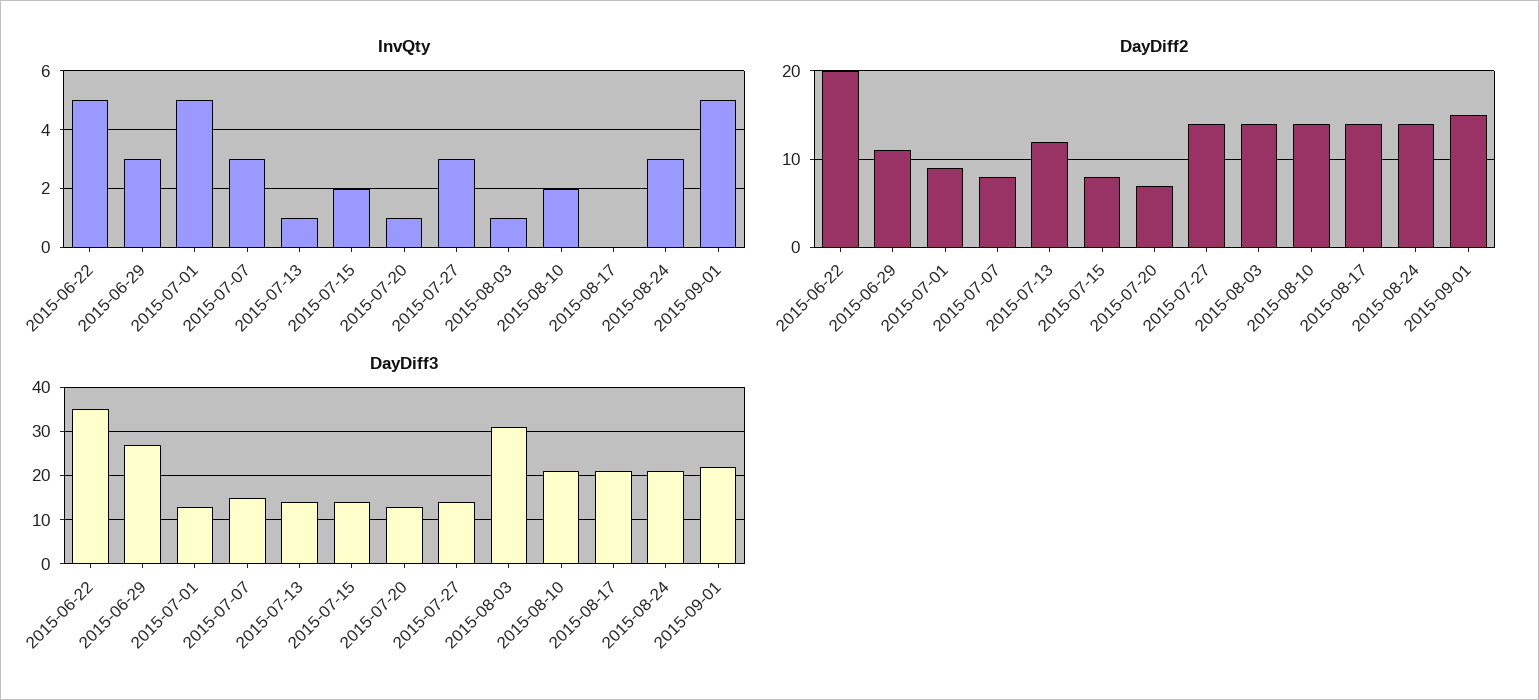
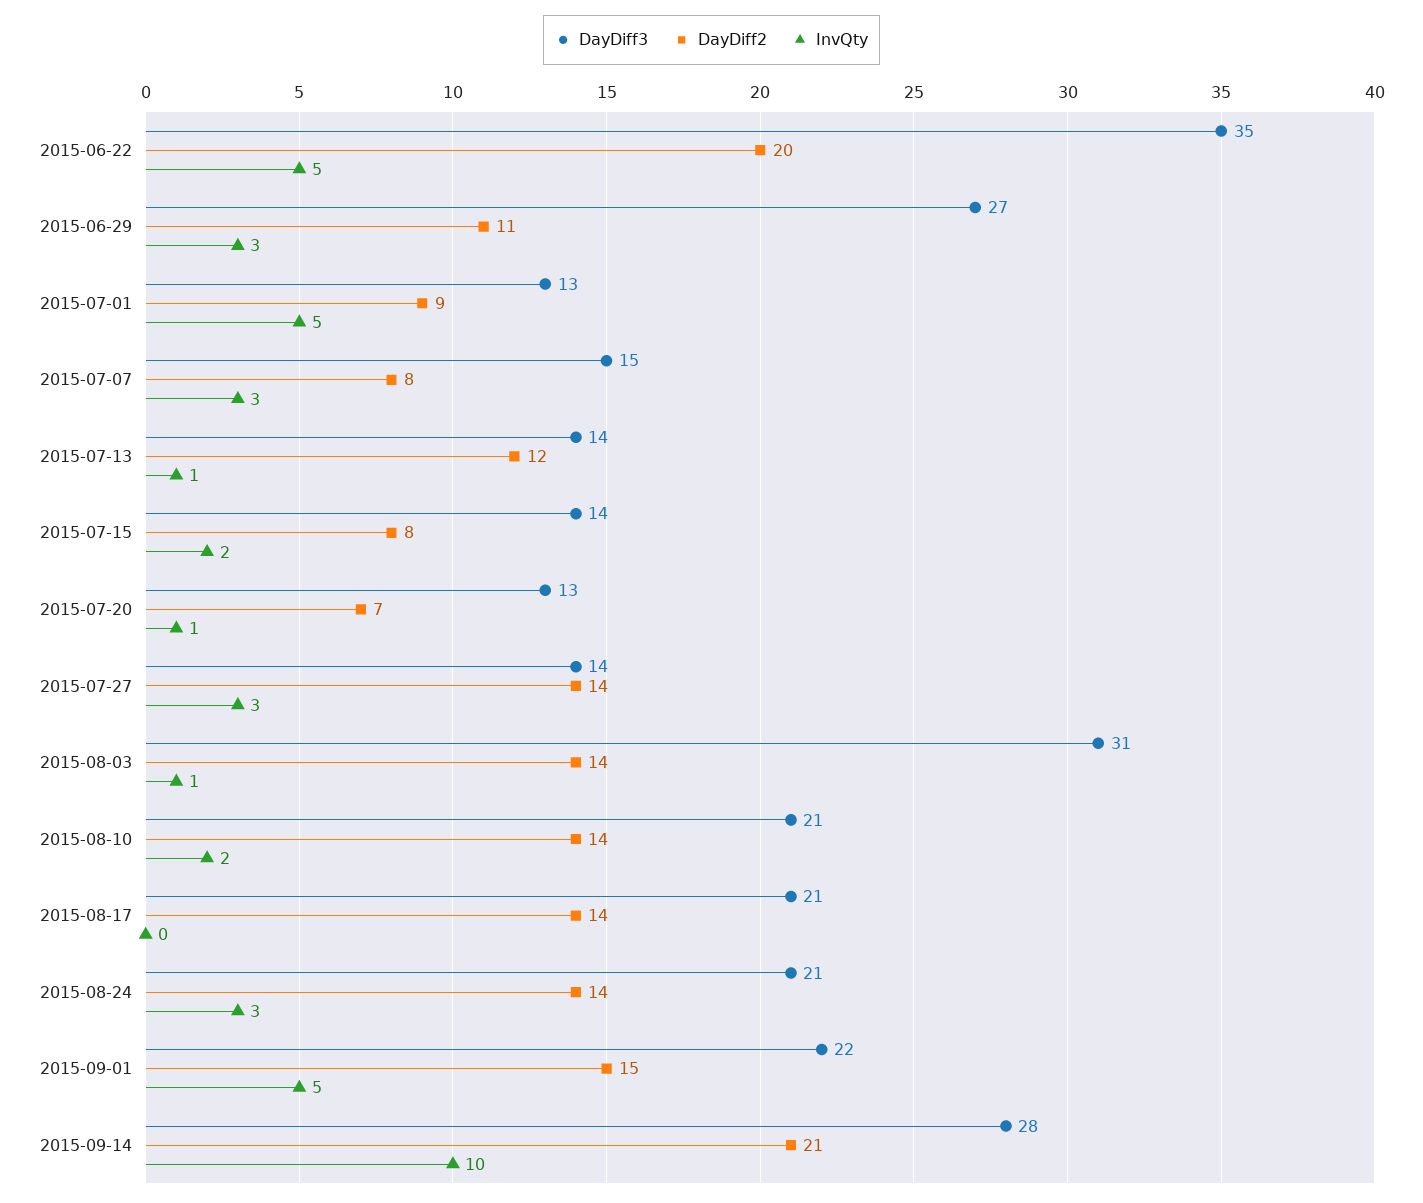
DayDiff3, 2015-09-14: none -> 28
DayDiff2, 2015-09-14: none -> 21
InvQty, 2015-09-14: none -> 10

